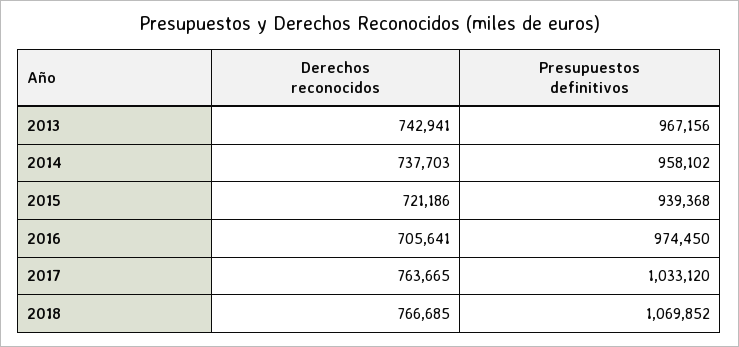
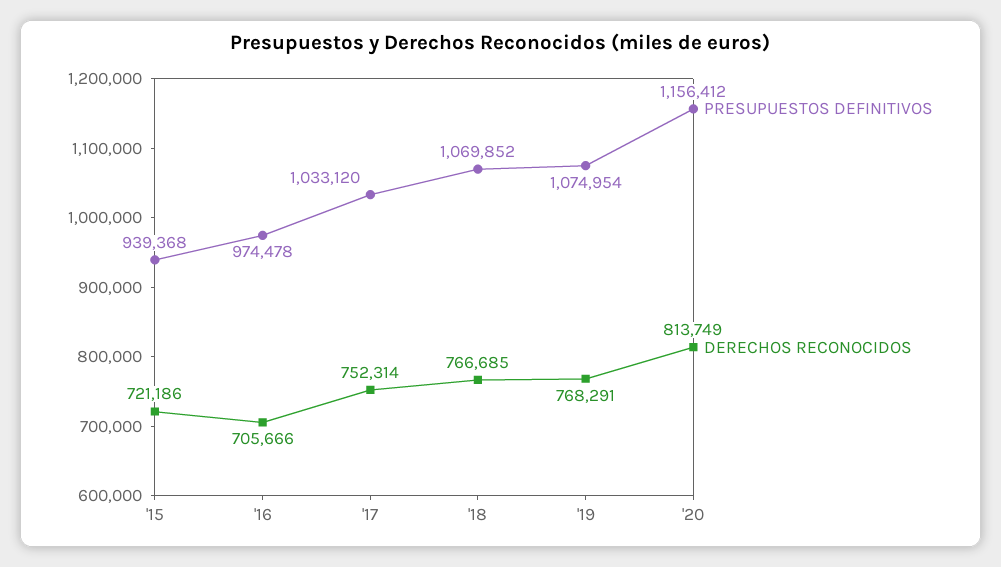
Derechos reconocidos, 2013: 742941 -> none
Presupuestos definitivos, 2013: 967156 -> none
Derechos reconocidos, 2014: 737703 -> none
Presupuestos definitivos, 2014: 958102 -> none
Derechos reconocidos, 2016: 705641 -> 705666
Presupuestos definitivos, 2016: 974450 -> 974478
Derechos reconocidos, 2017: 763665 -> 752314
Presupuestos definitivos, '19: none -> 1074954
Derechos reconocidos, '19: none -> 768291
Presupuestos definitivos, '20: none -> 1156412
Derechos reconocidos, '20: none -> 813749

